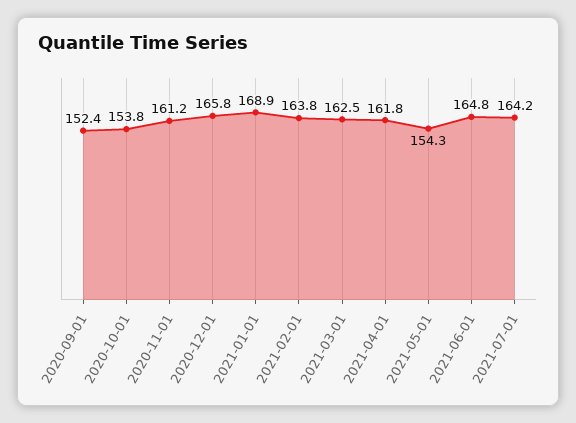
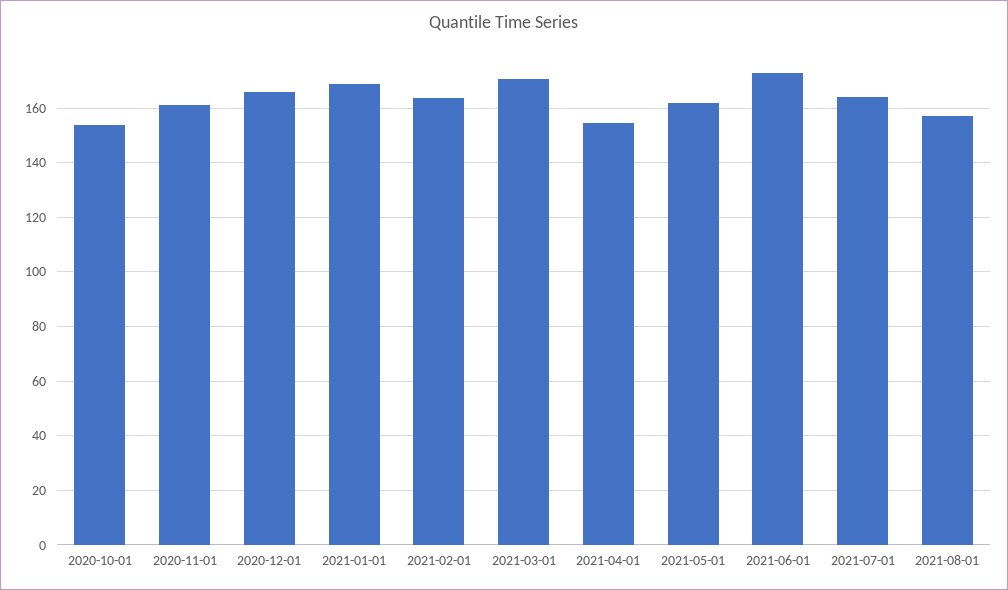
2020-09-01: 152.4 -> none
2021-03-01: 162.5 -> 170
2021-04-01: 161.8 -> 155
2021-05-01: 154.3 -> 162.5
2021-06-01: 164.8 -> 172.5
2021-08-01: none -> 157.5

